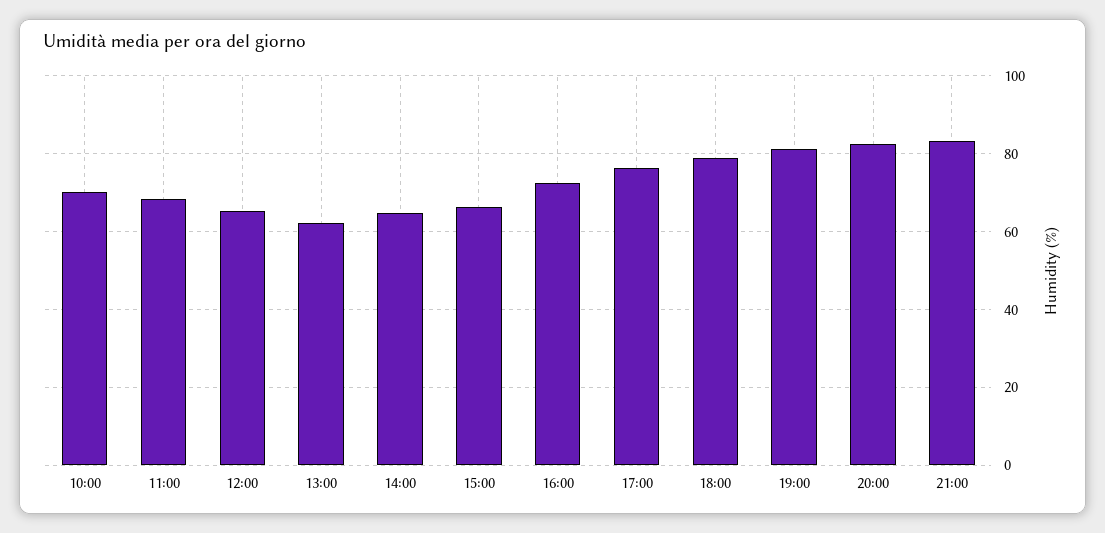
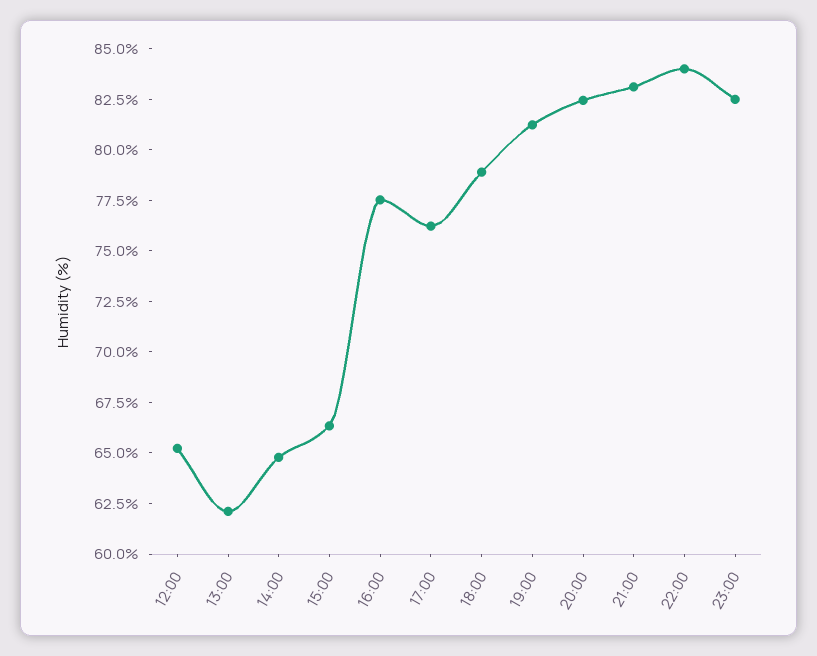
10:00: 70 -> none
11:00: 68 -> none
16:00: 72 -> 77.5
22:00: none -> 84
23:00: none -> 82.5

